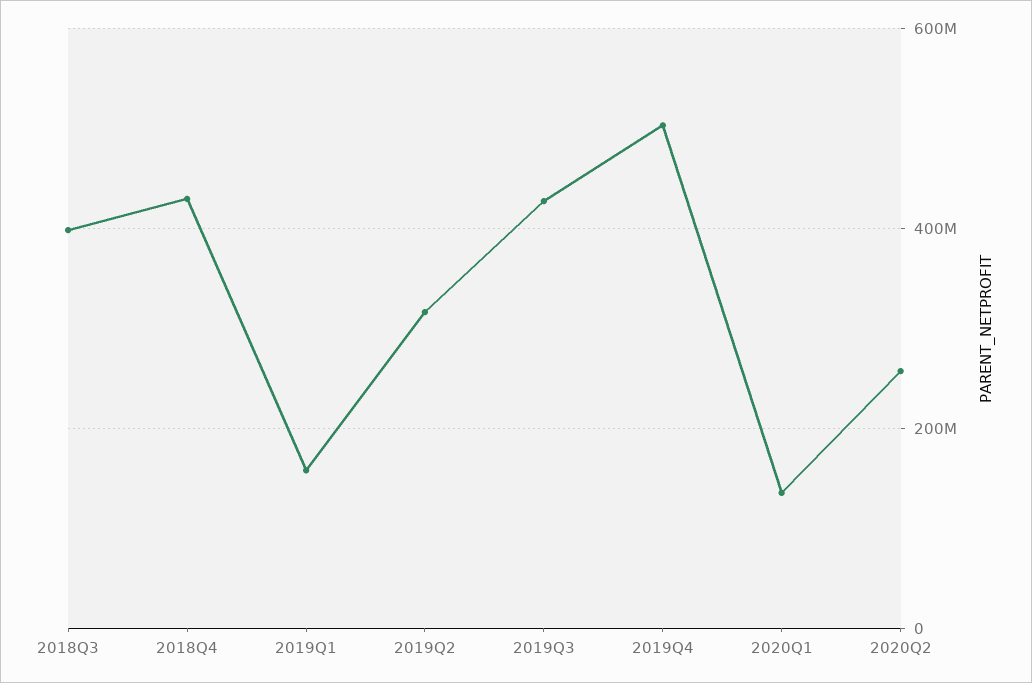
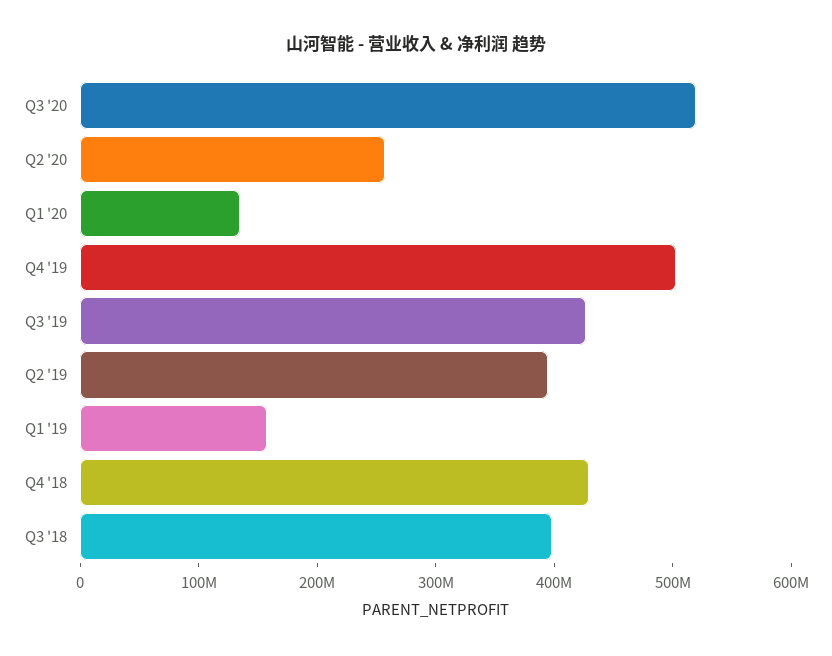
2019Q2: 320000000 -> 400000000
Q3 '20: none -> 520000000

